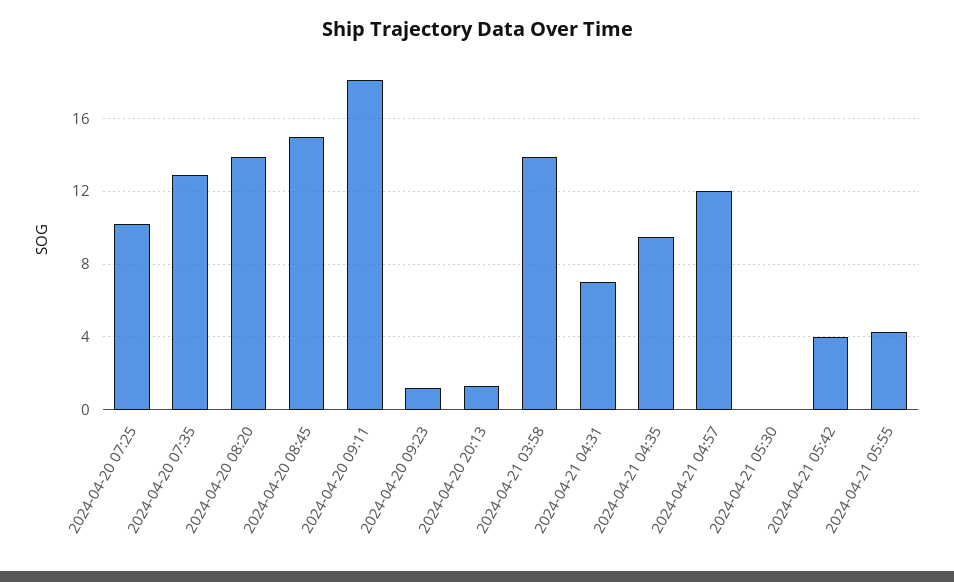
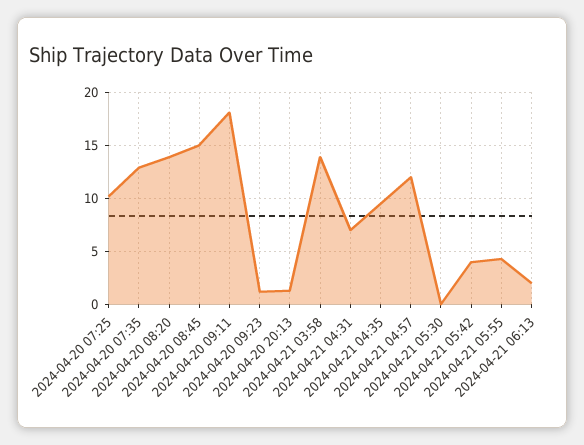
2024-04-21 06:13: none -> 2

